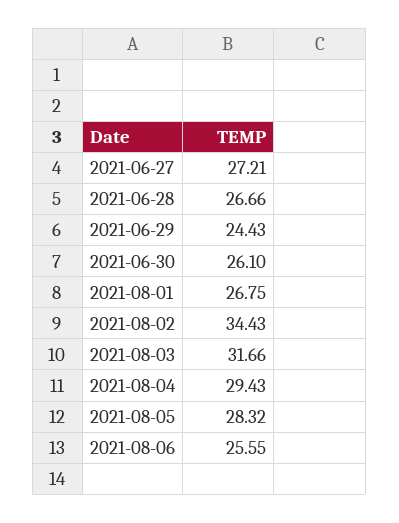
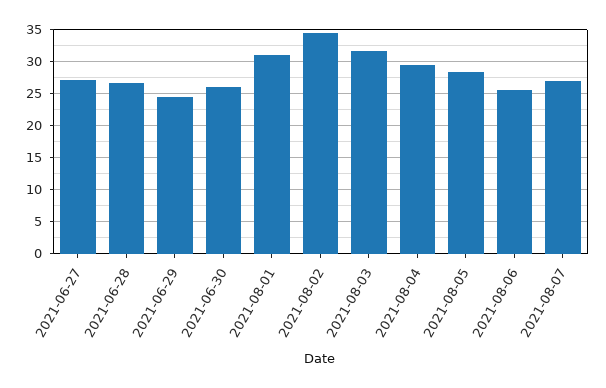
2021-08-01: 26.75 -> 31
2021-08-07: none -> 27

